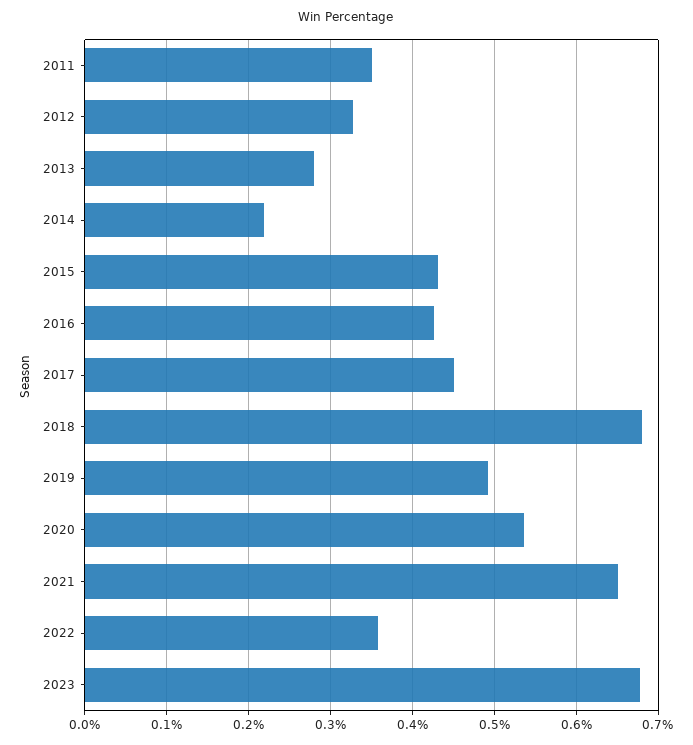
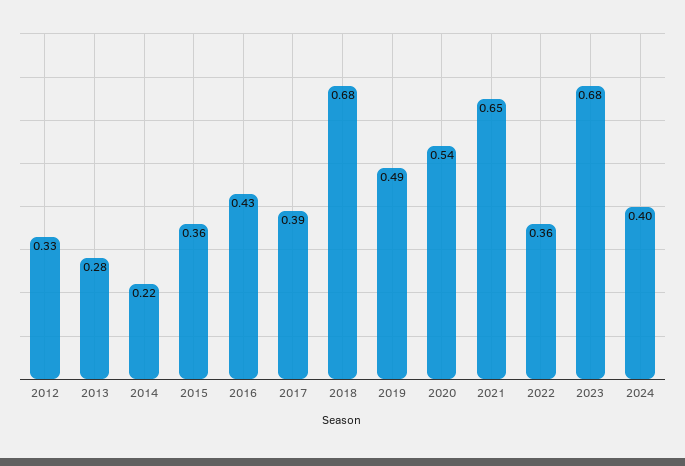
2011: 0.35 -> none
2015: 0.43 -> 0.36
2017: 0.45 -> 0.39
2024: none -> 0.4

